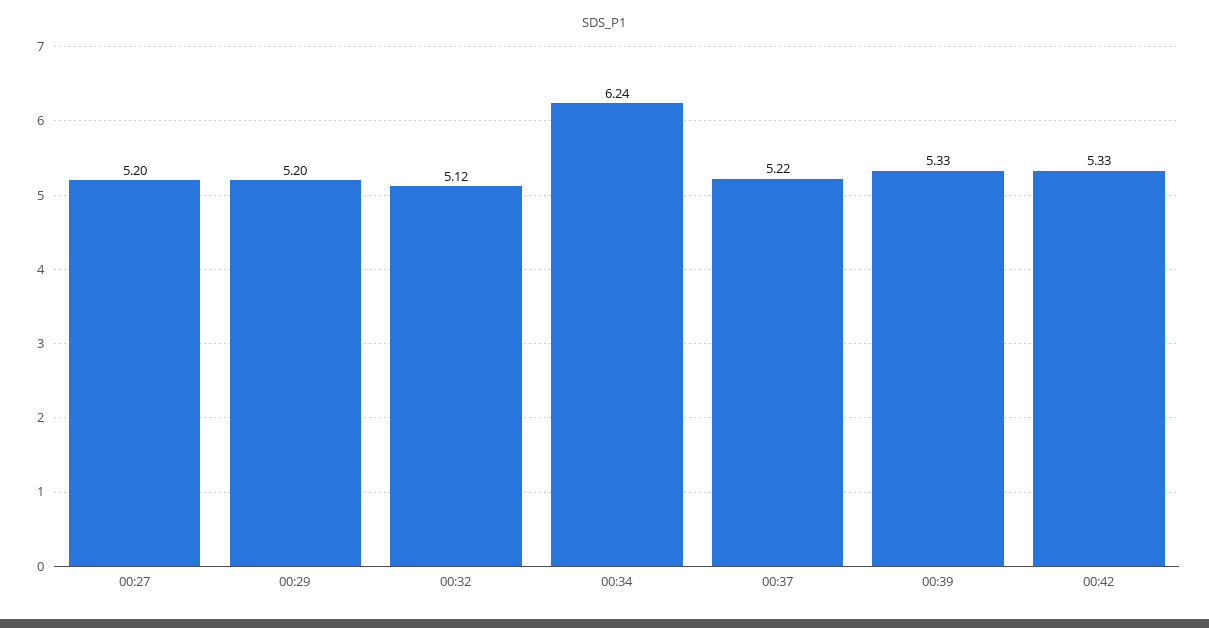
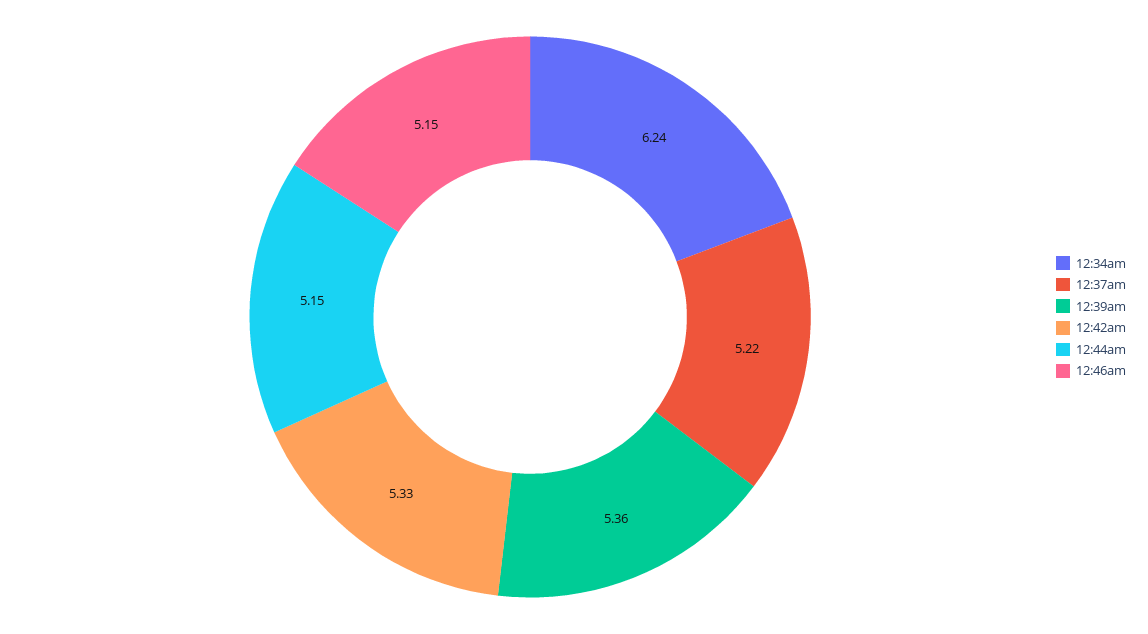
00:27: 5.2 -> none
00:29: 5.2 -> none
00:32: 5.12 -> none
00:39: 5.33 -> 5.36
12:44am: none -> 5.15
12:46am: none -> 5.15

